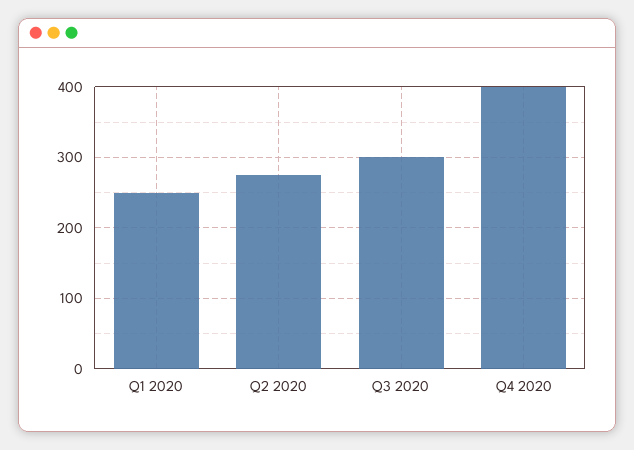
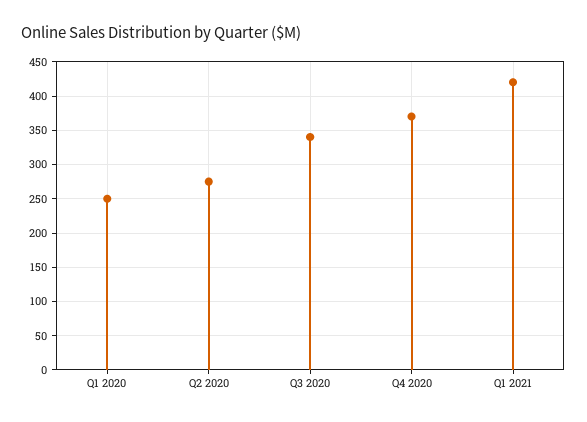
Q3 2020: 300 -> 340
Q4 2020: 400 -> 370
Q1 2021: none -> 420

